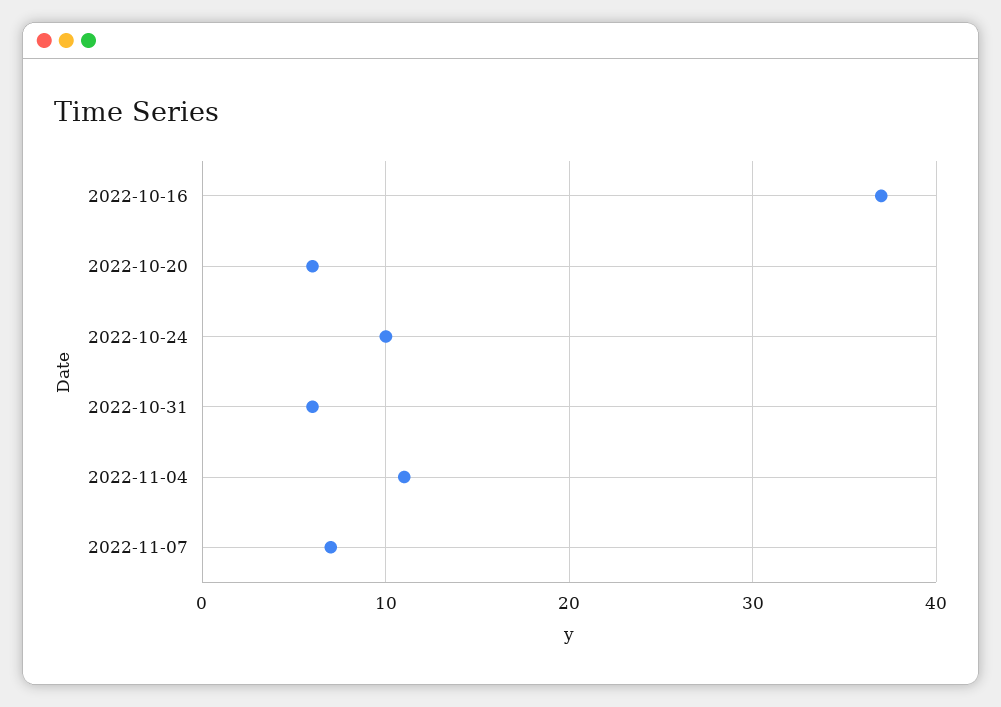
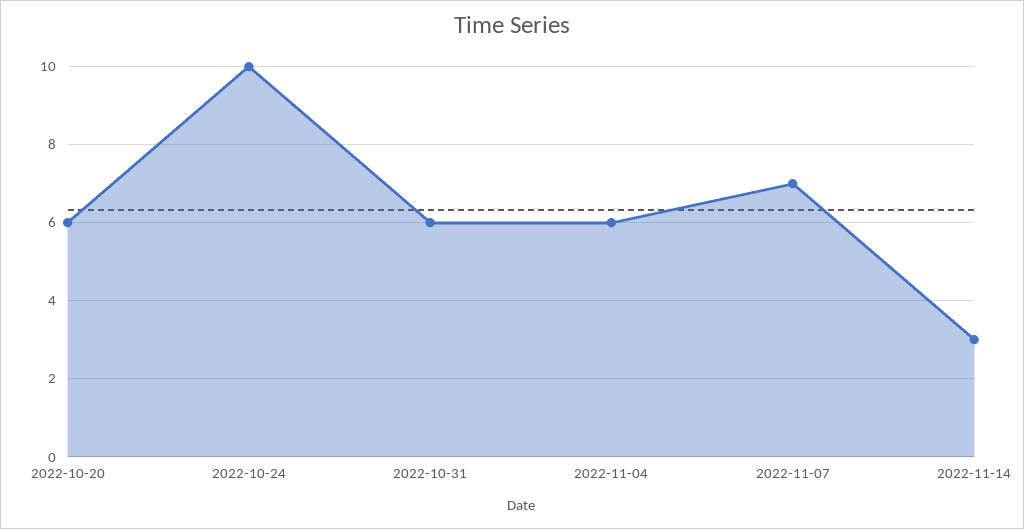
2022-10-16: 37 -> none
2022-11-04: 11 -> 6
2022-11-14: none -> 3

